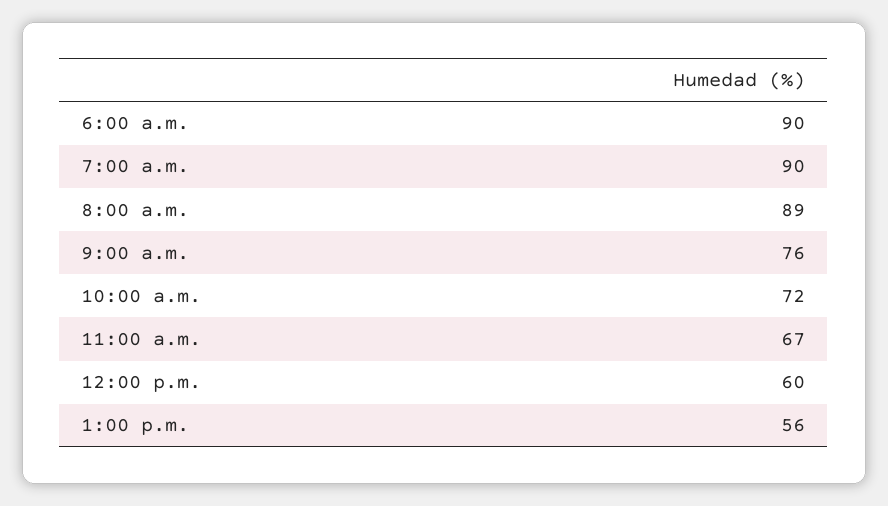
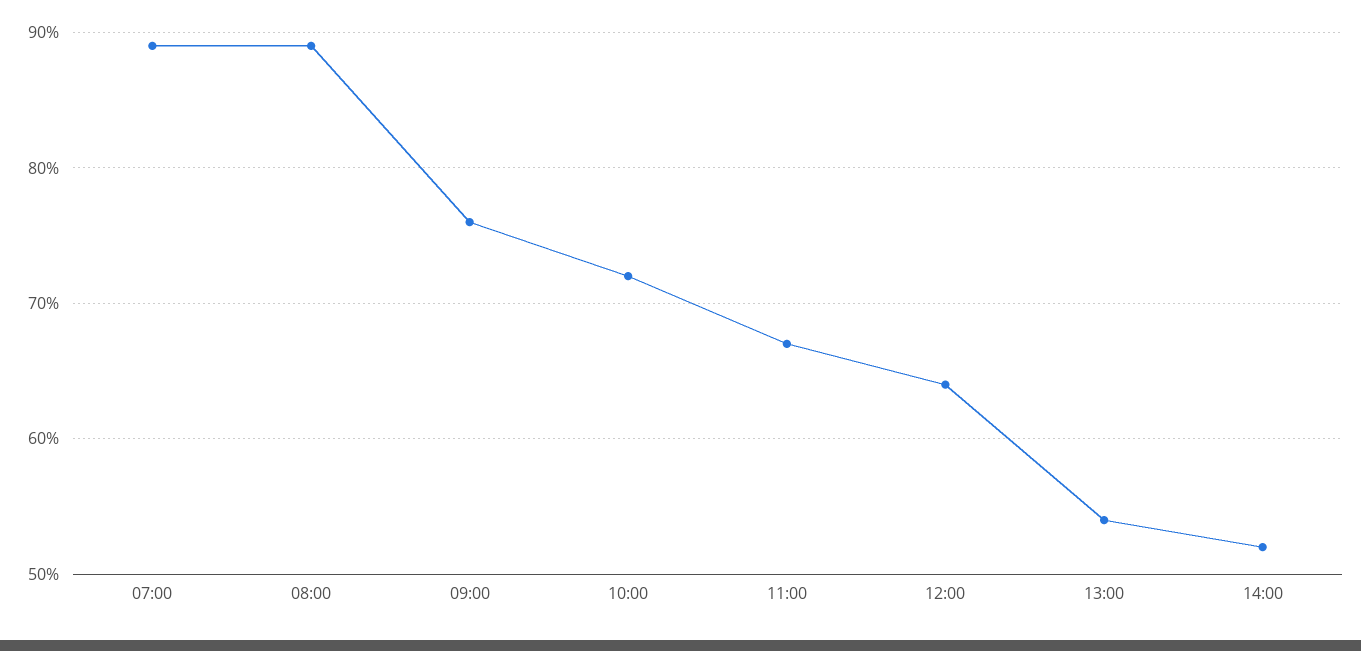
6:00 a.m.: 90 -> none
7:00 a.m.: 90 -> 89
12:00 p.m.: 60 -> 64
1:00 p.m.: 56 -> 54
14:00: none -> 52

